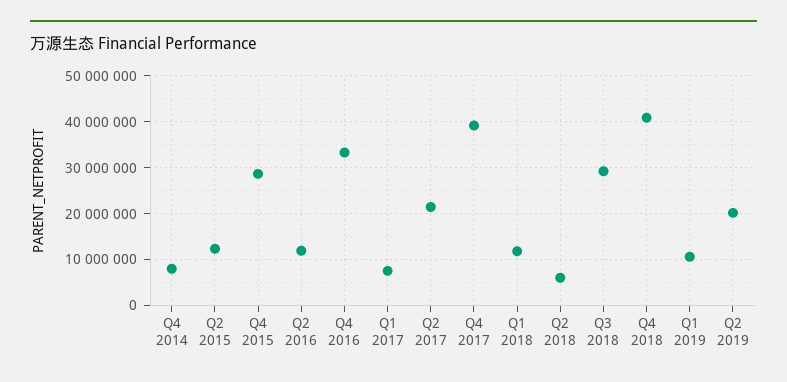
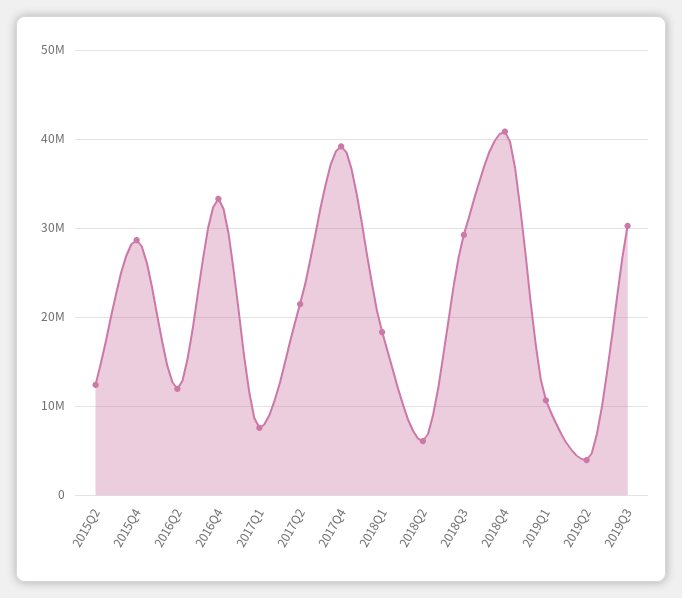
Q4 2014: 8000000 -> none
Q1 2018: 12000000 -> 18000000
Q2 2019: 20000000 -> 4000000
2019Q3: none -> 30000000

